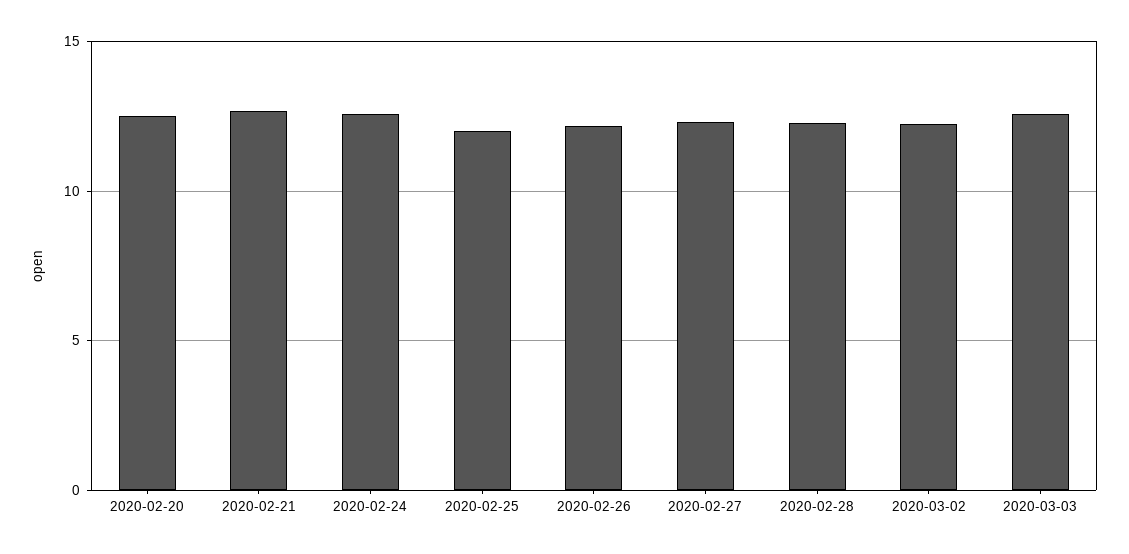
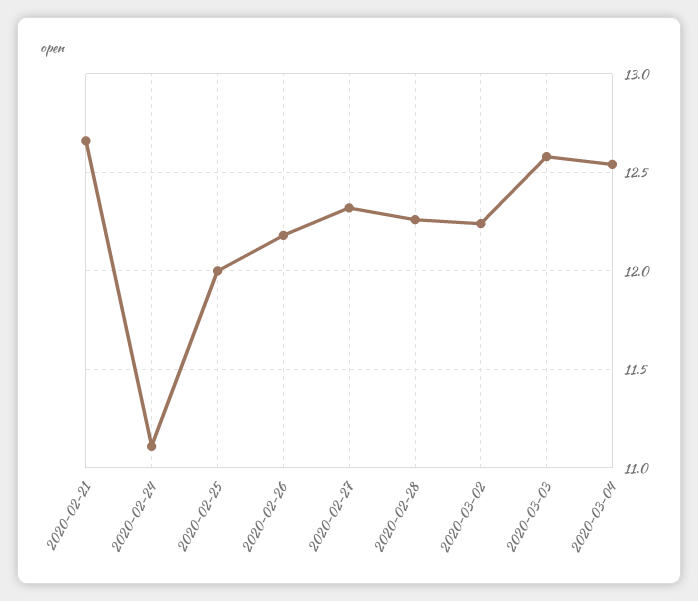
2020-02-20: 12.5 -> none
2020-02-24: 12.5 -> 11.1
2020-03-04: none -> 12.55

